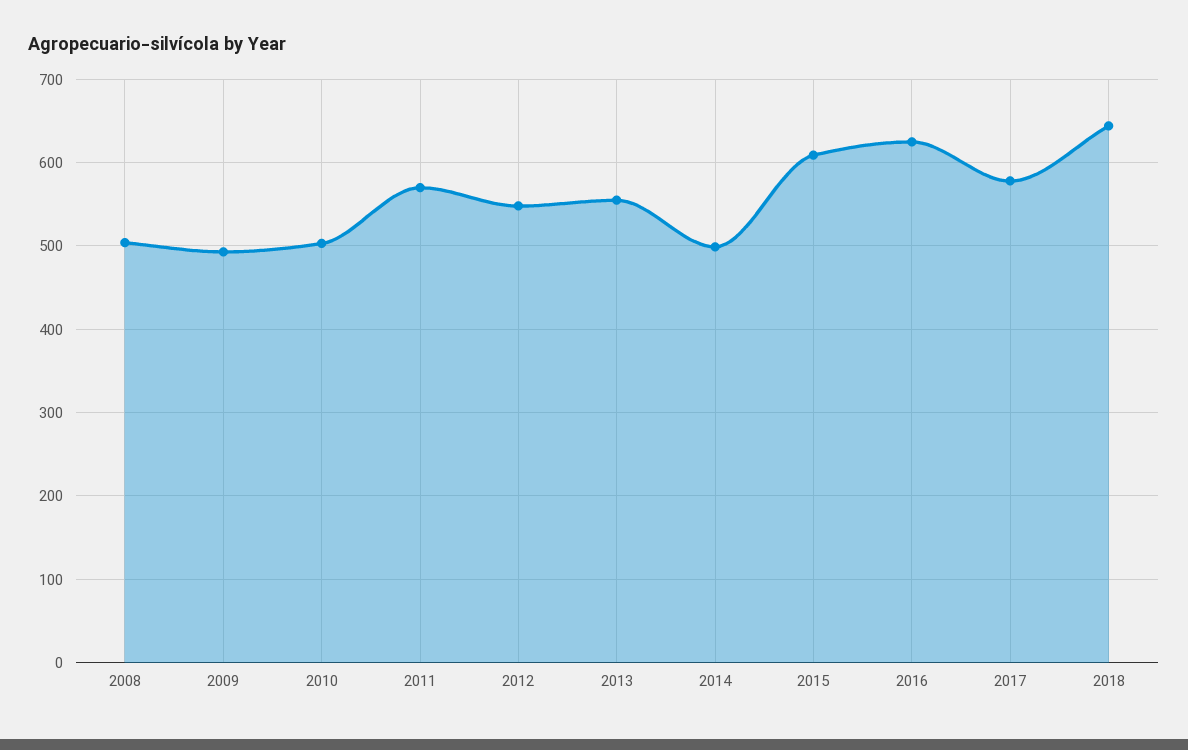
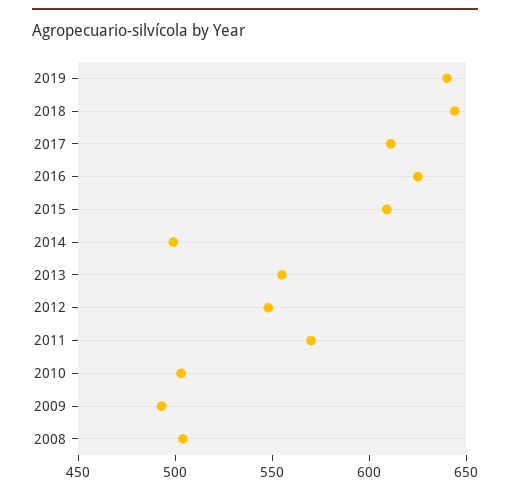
2017: 580 -> 610
2019: none -> 640

